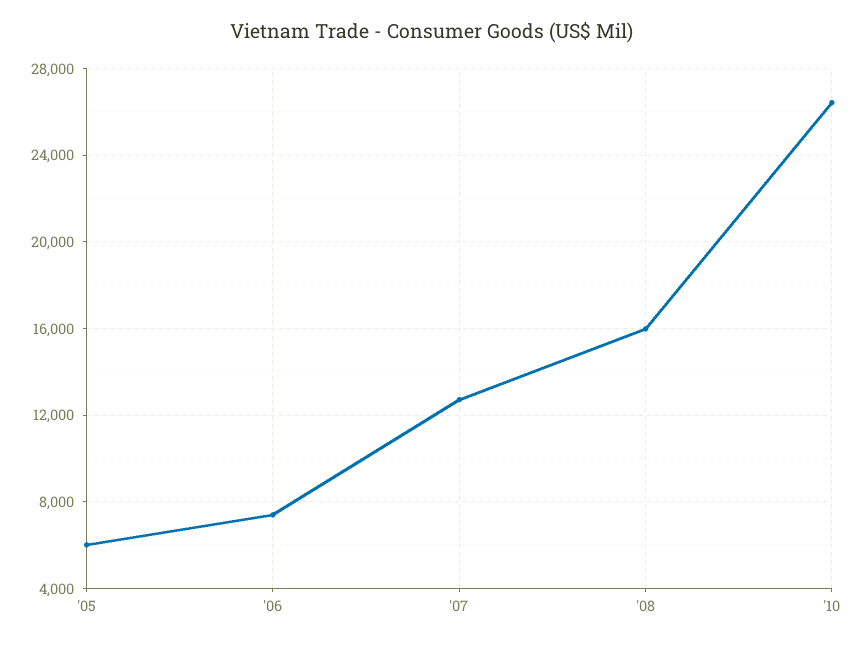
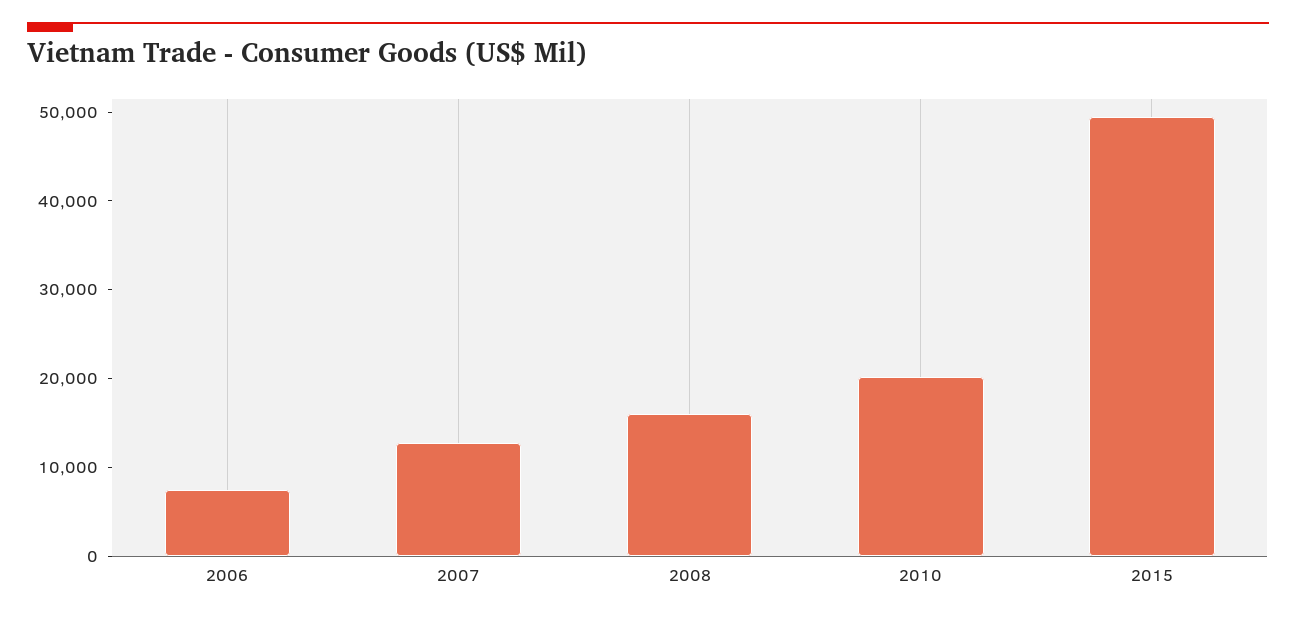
'05: 6000 -> none
'10: 26500 -> 20000
2015: none -> 50000

